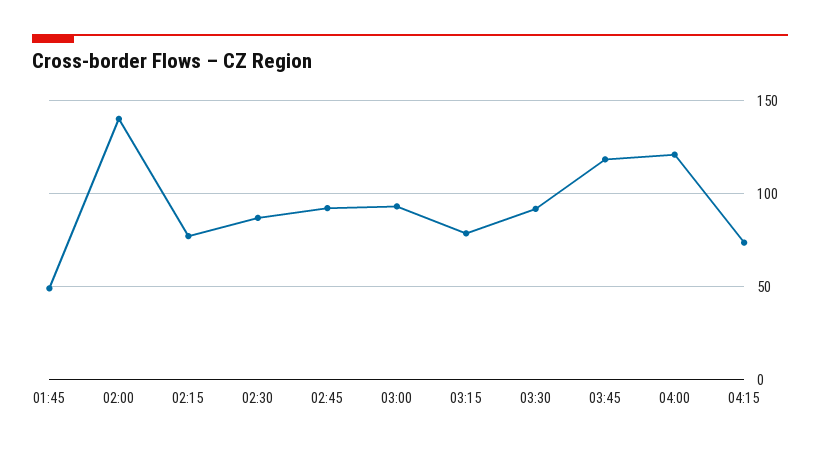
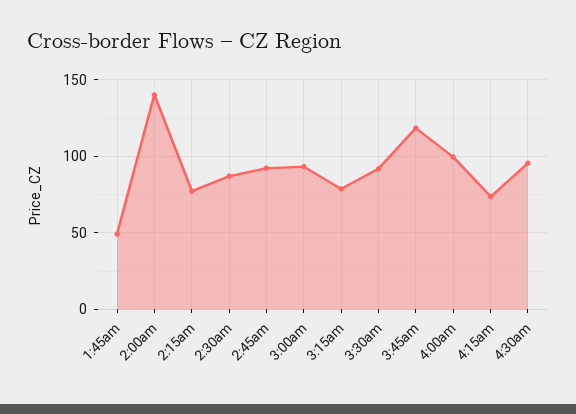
04:00: 120 -> 100
4:30am: none -> 95

